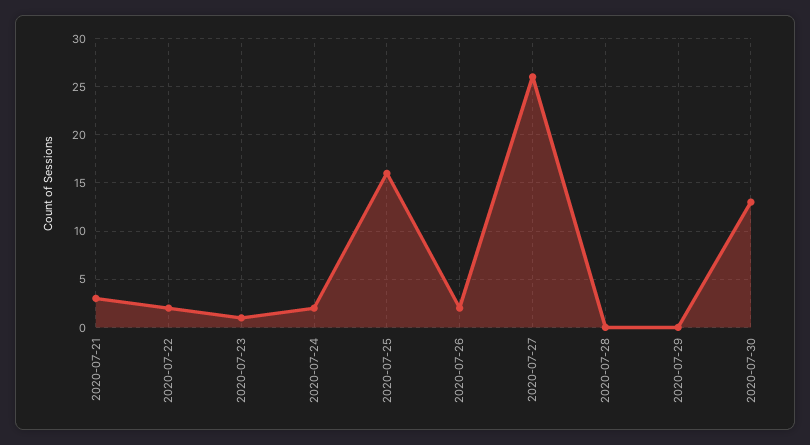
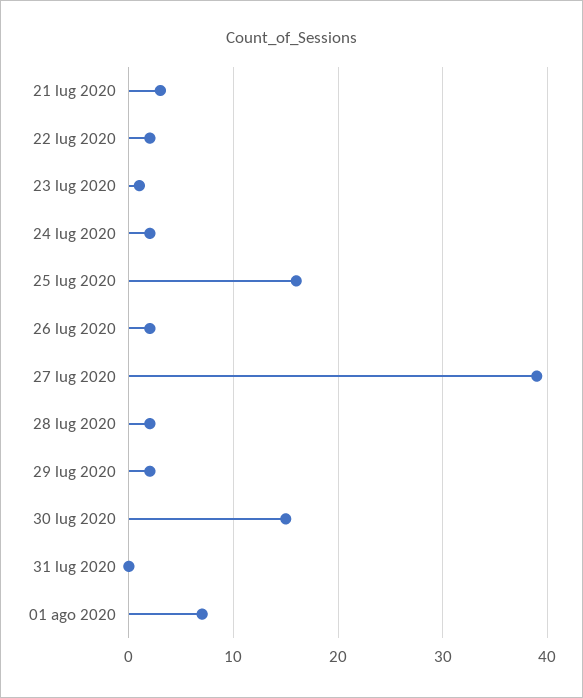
2020-07-27: 26 -> 39
2020-07-28: 0 -> 2
2020-07-29: 0 -> 2
2020-07-30: 13 -> 15
31 lug 2020: none -> 0
01 ago 2020: none -> 7

